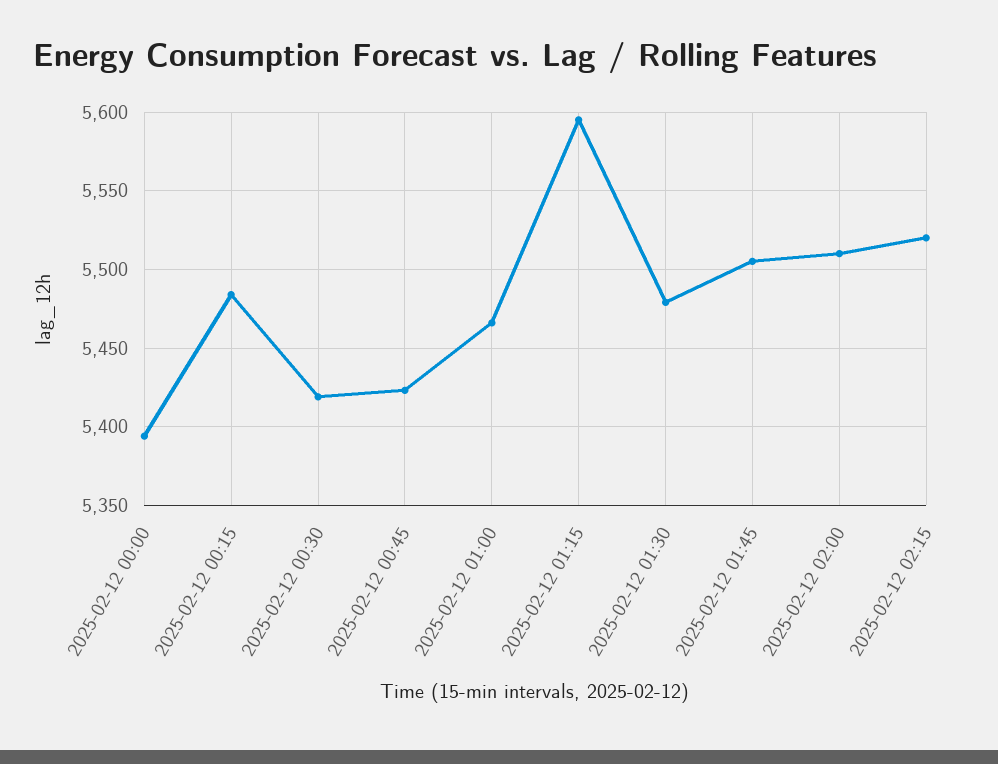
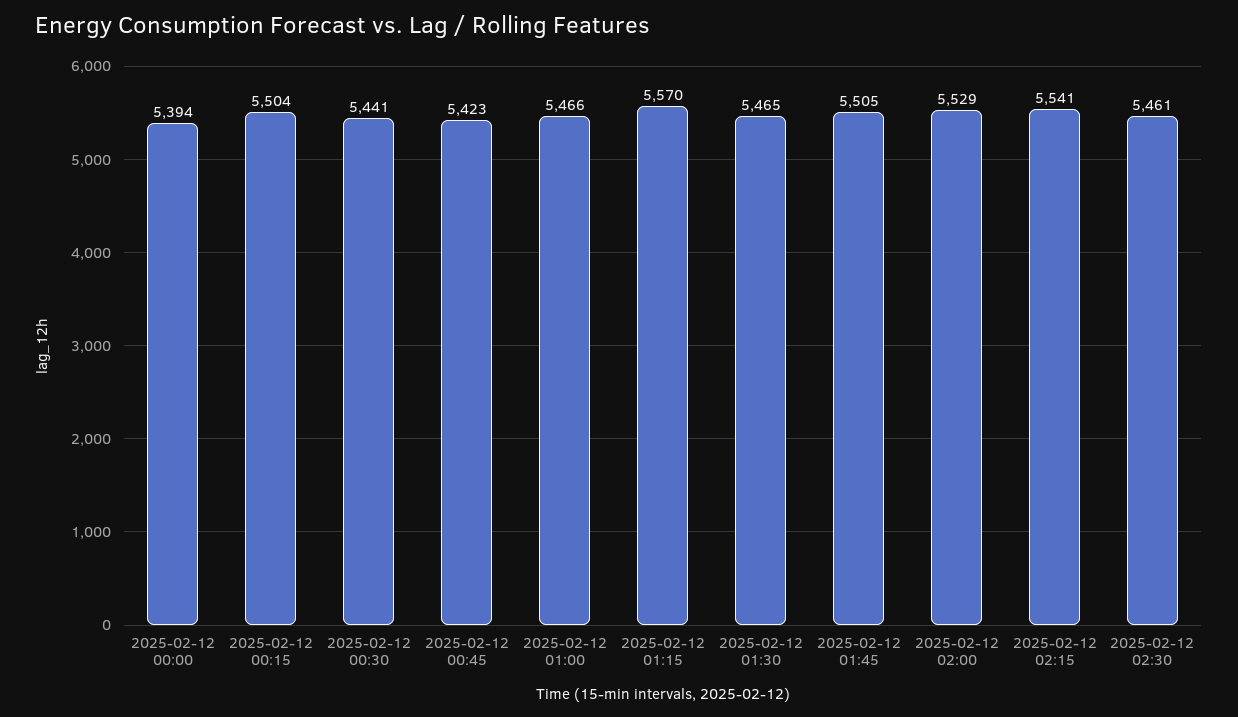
2025-02-12 00:15: 5485 -> 5504
2025-02-12 00:30: 5420 -> 5441
2025-02-12 01:15: 5595 -> 5570
2025-02-12 01:30: 5480 -> 5465
2025-02-12 02:00: 5510 -> 5529
2025-02-12 02:15: 5520 -> 5541
2025-02-12 02:30: none -> 5461

